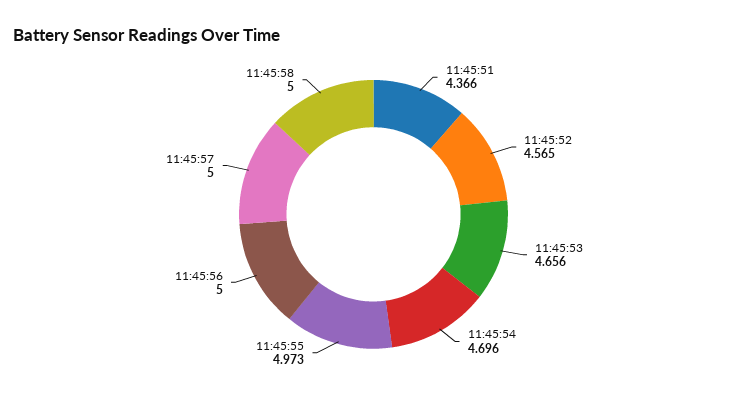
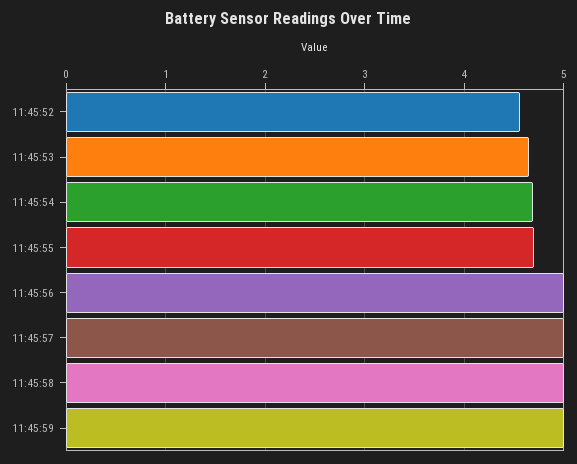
11:45:51: 4.366 -> none
11:45:55: 4.973 -> 4.7
11:45:59: none -> 5

